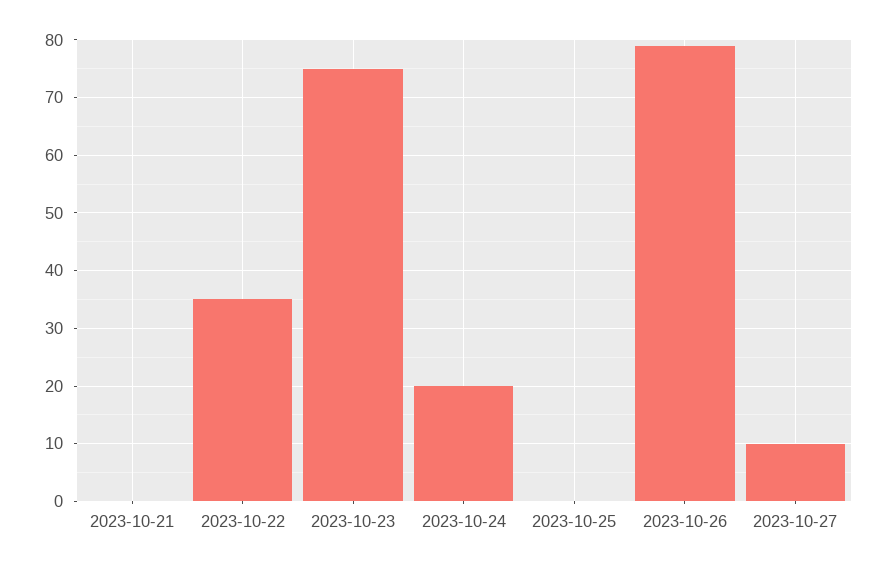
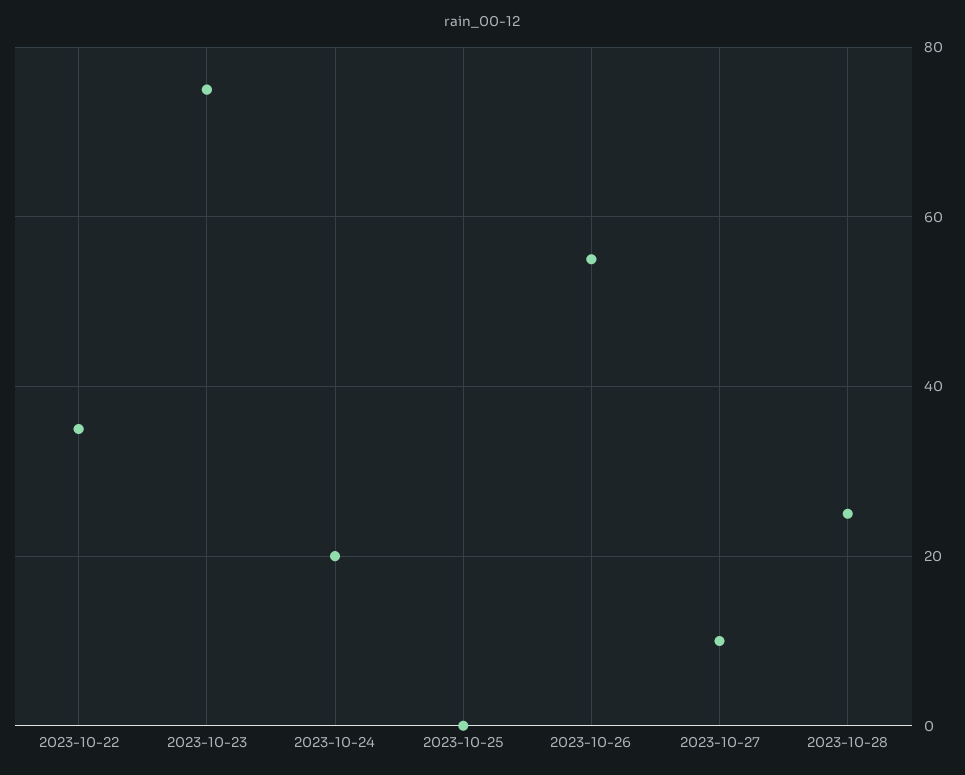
2023-10-21: 0 -> none
2023-10-26: 80 -> 55
2023-10-28: none -> 25

